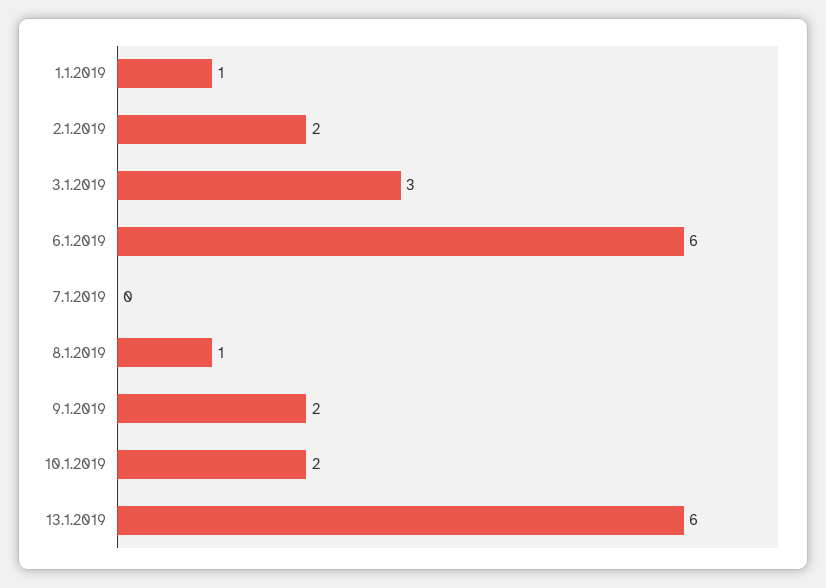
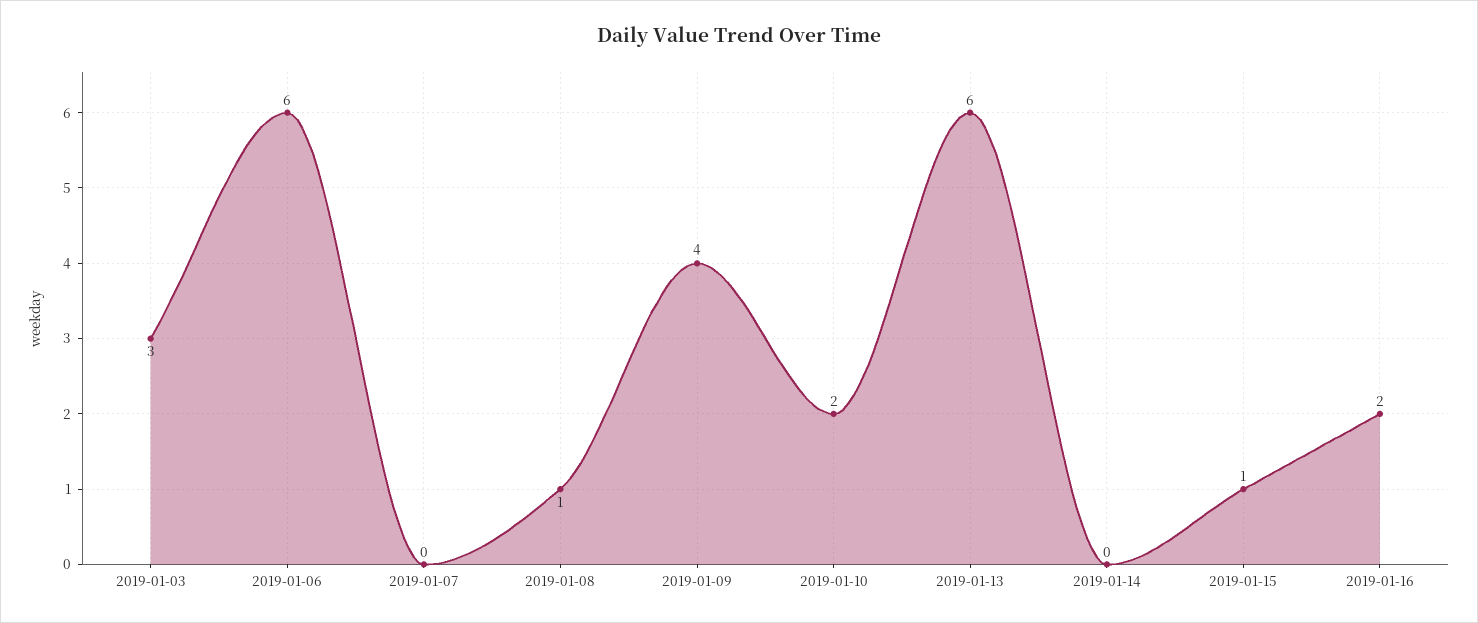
1.1.2019: 1 -> none
2.1.2019: 2 -> none
9.1.2019: 2 -> 4
2019-01-14: none -> 0
2019-01-15: none -> 1
2019-01-16: none -> 2

